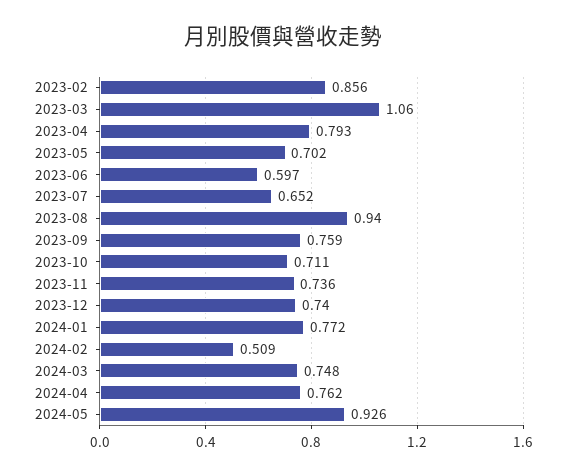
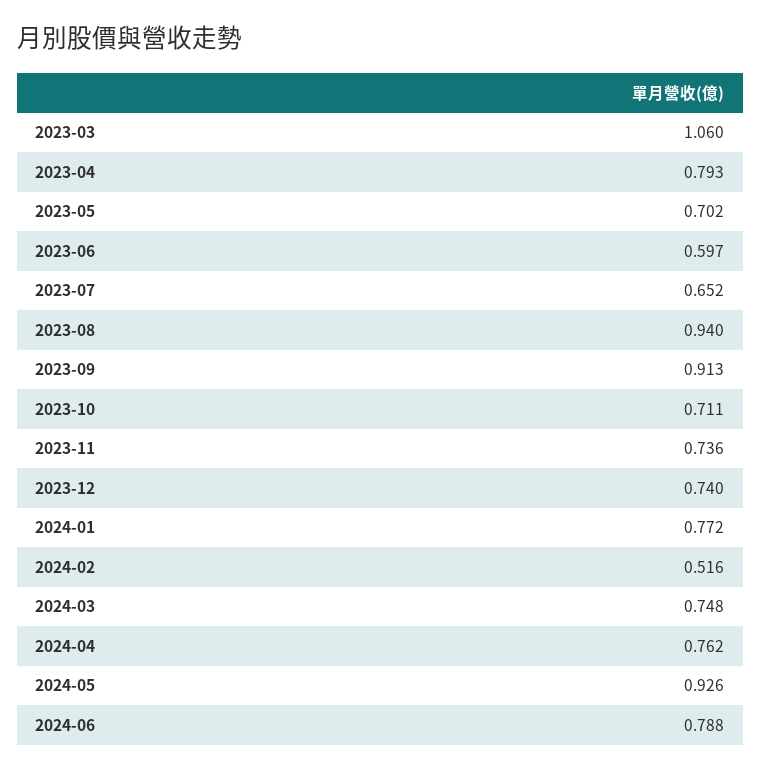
2023-02: 0.856 -> none
2023-09: 0.759 -> 0.913
2024-02: 0.509 -> 0.516
2024-06: none -> 0.788

